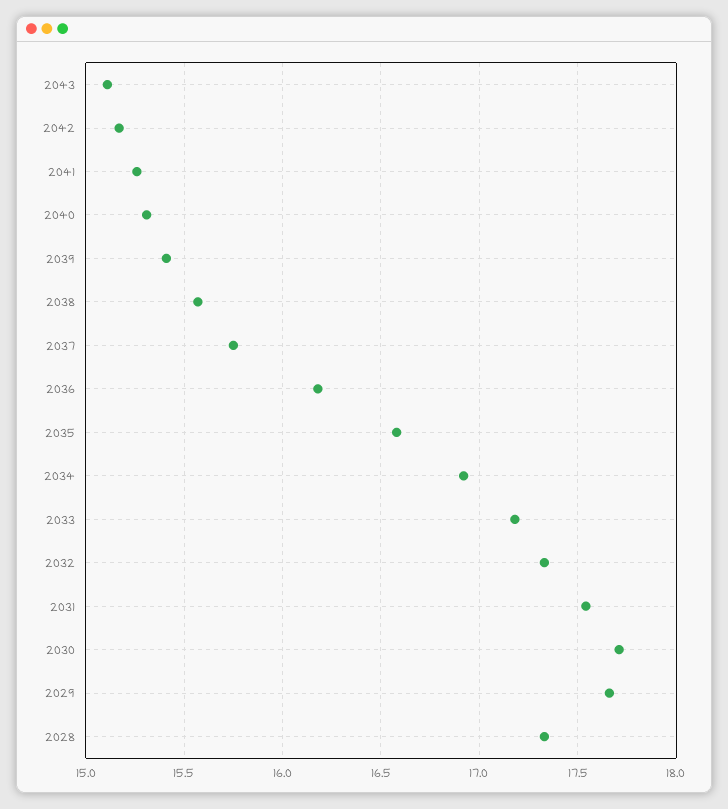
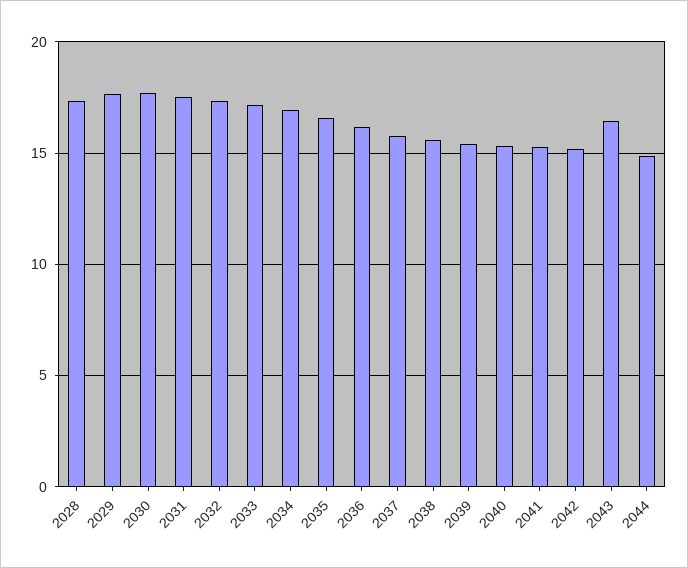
2043: 15.1 -> 16.5
2044: none -> 15

